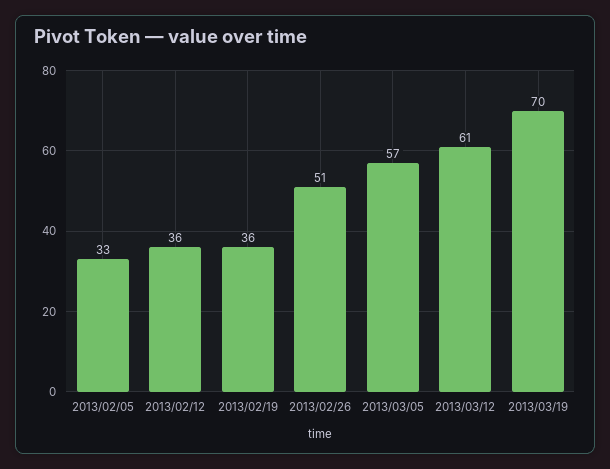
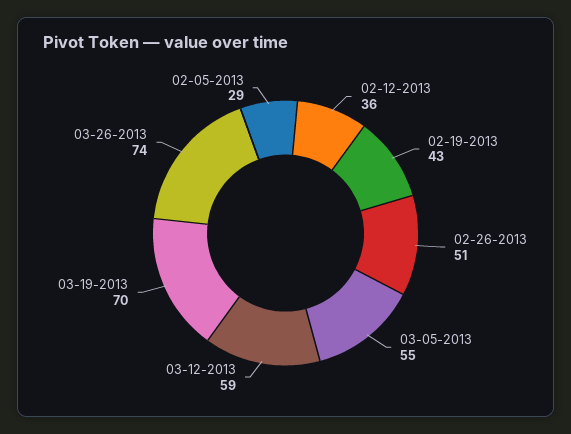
2013/02/05: 33 -> 29
2013/02/19: 36 -> 43
2013/03/05: 57 -> 55
2013/03/12: 61 -> 59
03-26-2013: none -> 74

